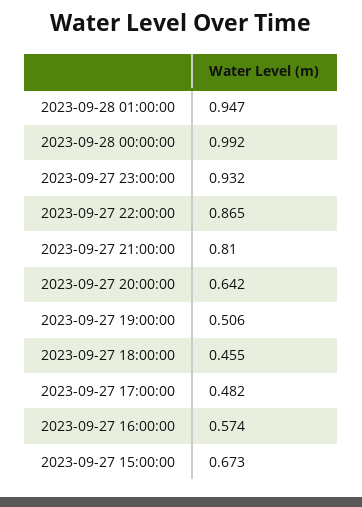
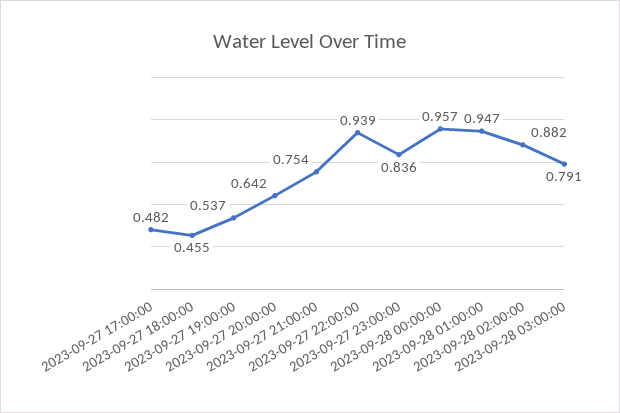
2023-09-28 00:00:00: 0.992 -> 0.957
2023-09-27 23:00:00: 0.932 -> 0.836
2023-09-27 22:00:00: 0.865 -> 0.939
2023-09-27 21:00:00: 0.81 -> 0.754
2023-09-27 19:00:00: 0.506 -> 0.537
2023-09-27 16:00:00: 0.574 -> none
2023-09-27 15:00:00: 0.673 -> none
2023-09-28 02:00:00: none -> 0.882
2023-09-28 03:00:00: none -> 0.791

